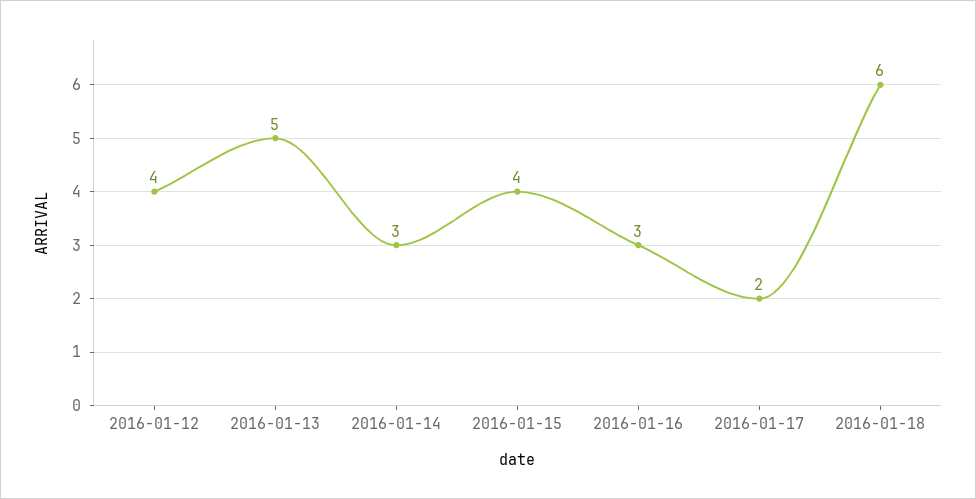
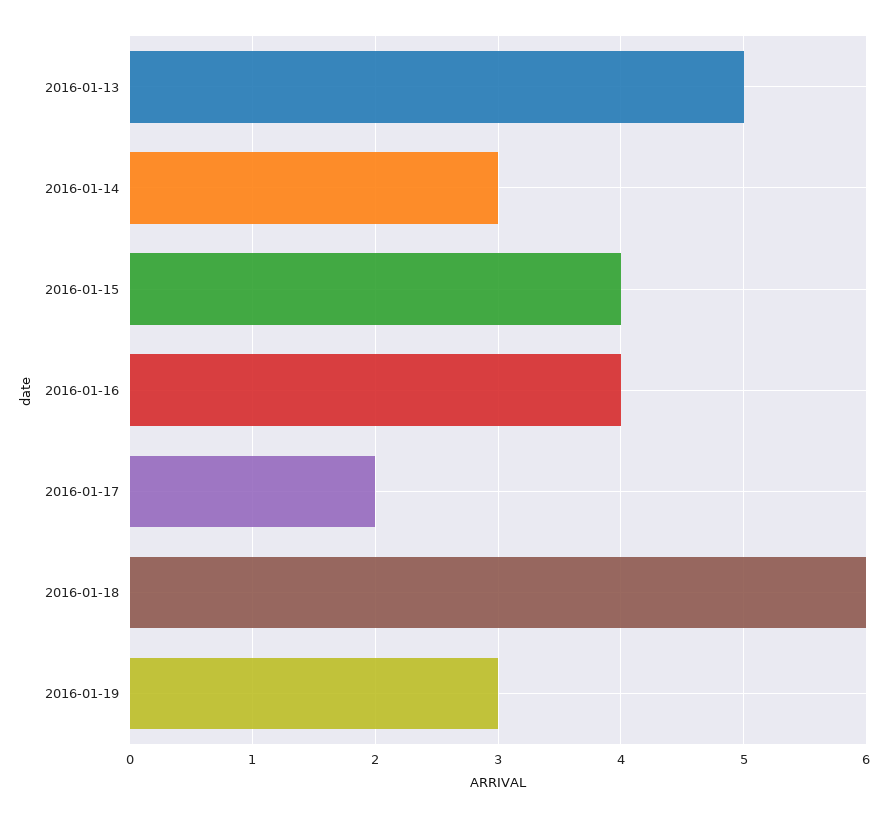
2016-01-12: 4 -> none
2016-01-16: 3 -> 4
2016-01-19: none -> 3

